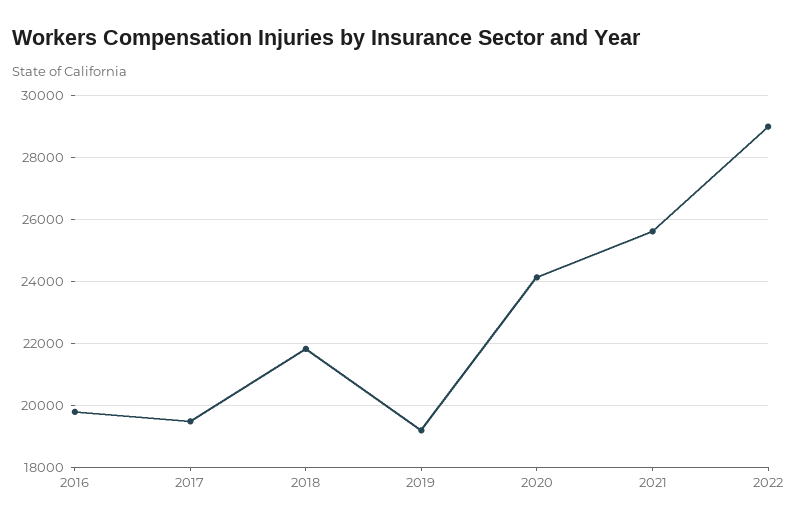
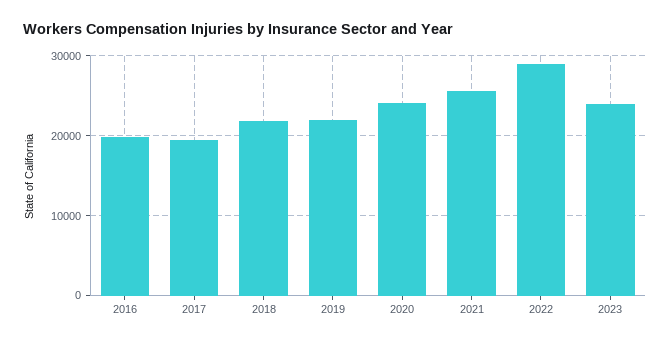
2019: 19200 -> 22000
2023: none -> 24000

